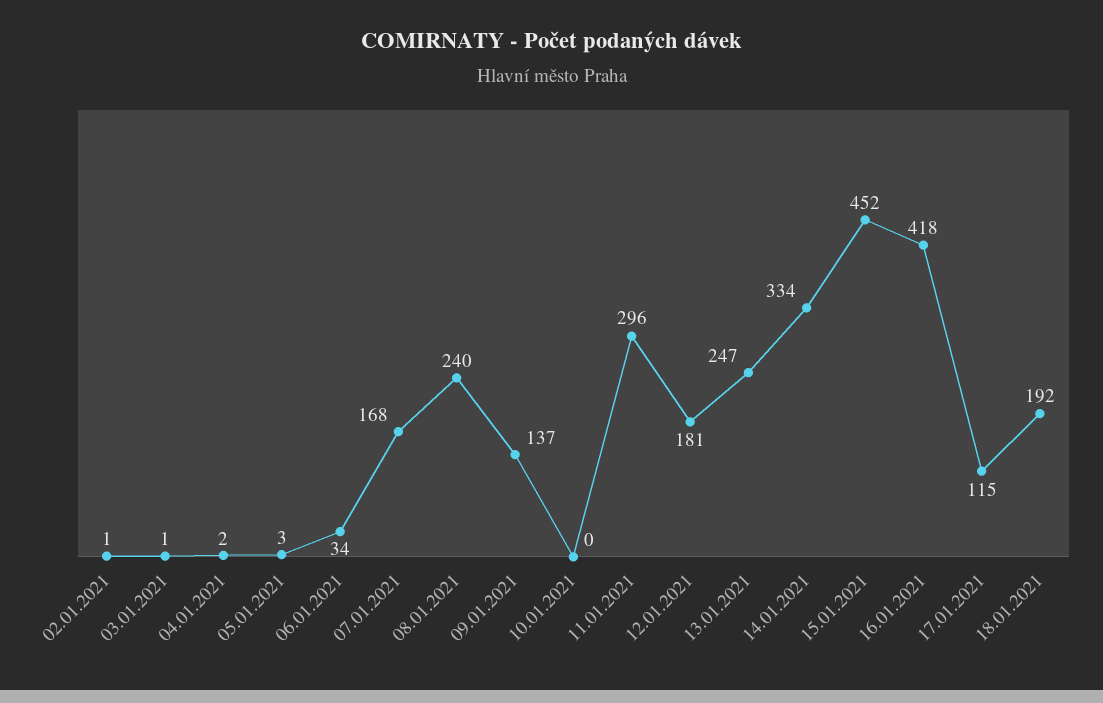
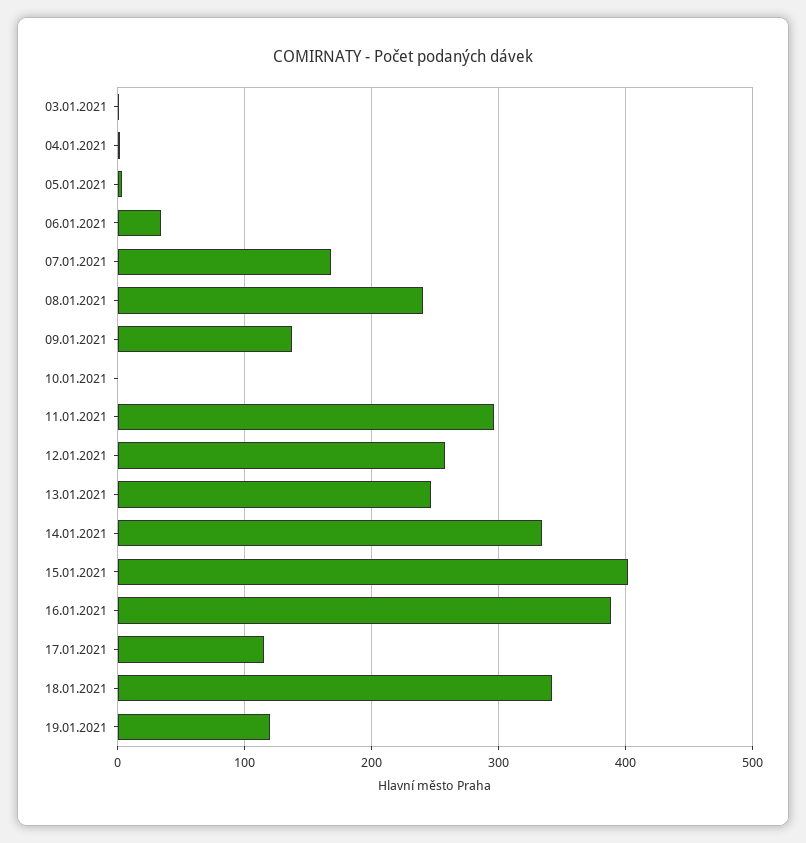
02.01.2021: 1 -> none
12.01.2021: 181 -> 260
15.01.2021: 452 -> 400
16.01.2021: 418 -> 390
18.01.2021: 192 -> 340
19.01.2021: none -> 120

